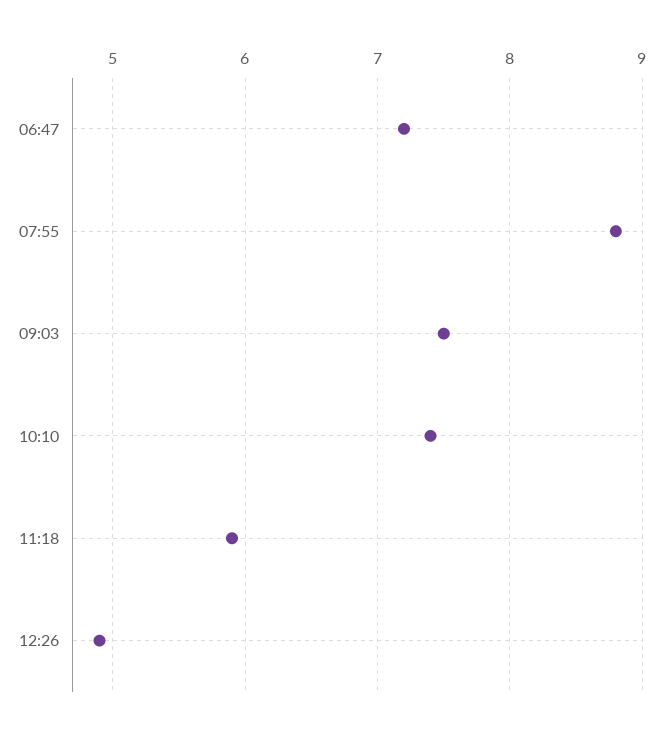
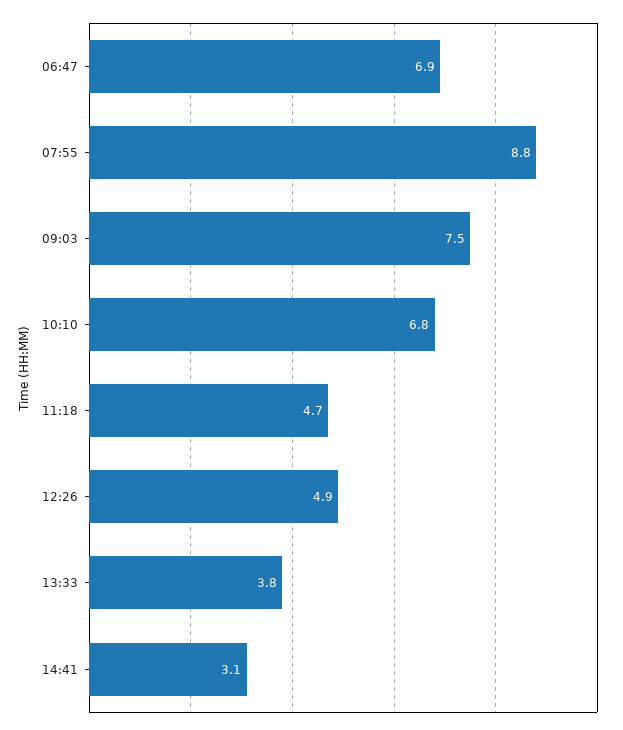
06:47: 7.2 -> 6.9
10:10: 7.4 -> 6.8
11:18: 5.9 -> 4.7
13:33: none -> 3.8
14:41: none -> 3.1

